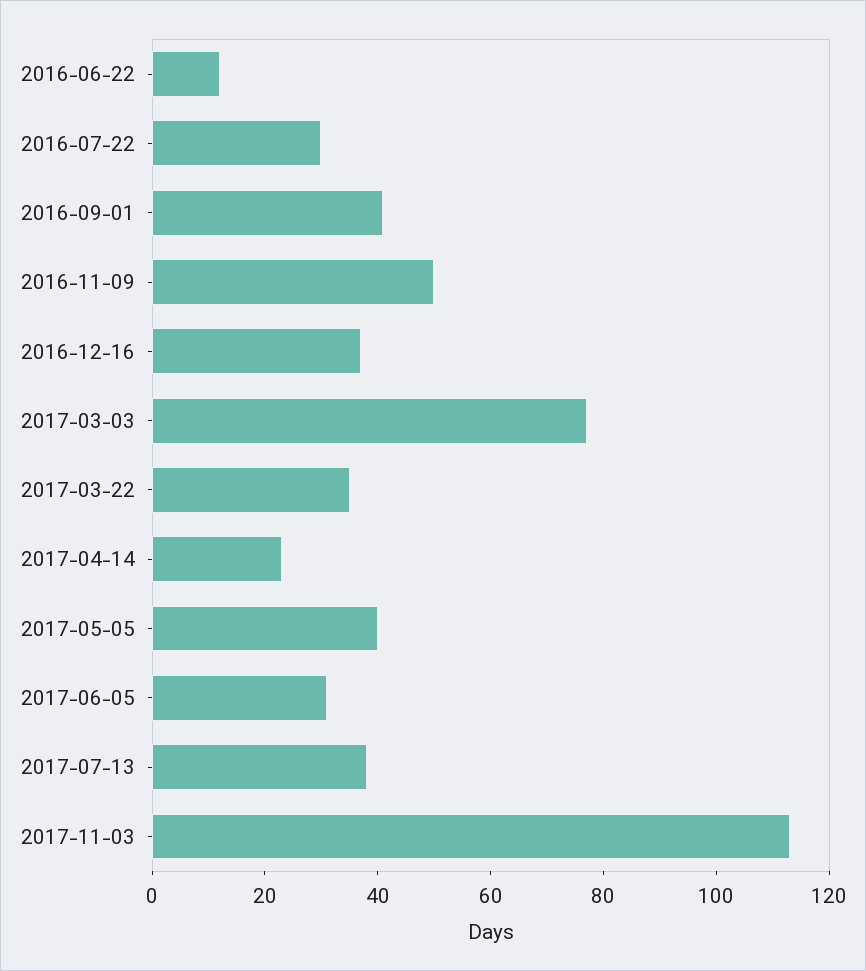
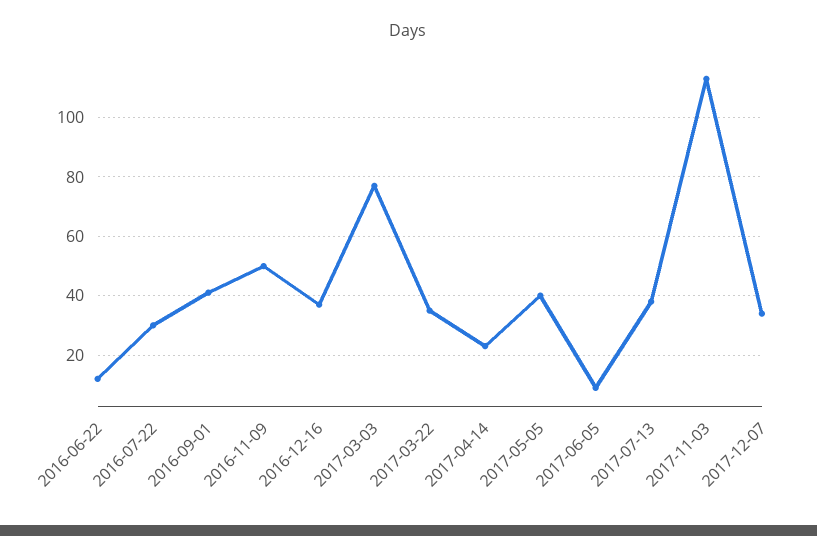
2017-06-05: 30 -> 10
2017-12-07: none -> 35

